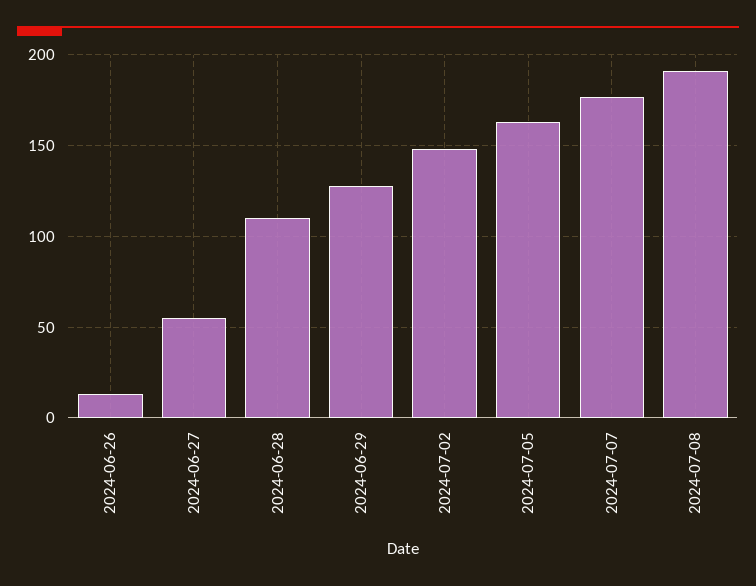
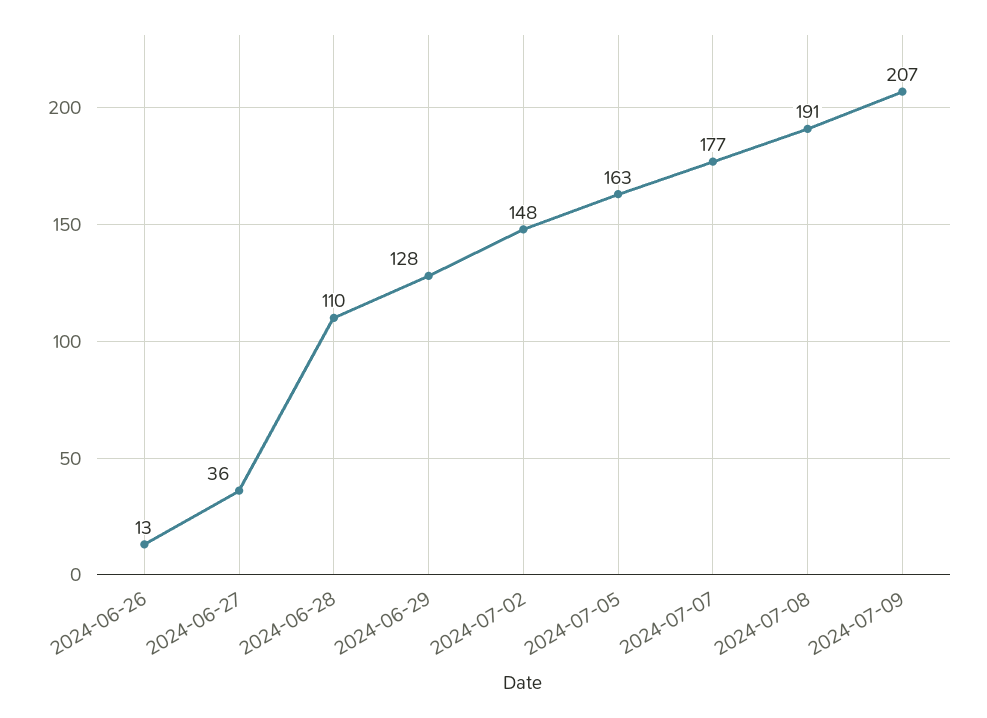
2024-06-27: 55 -> 36
2024-07-09: none -> 207

